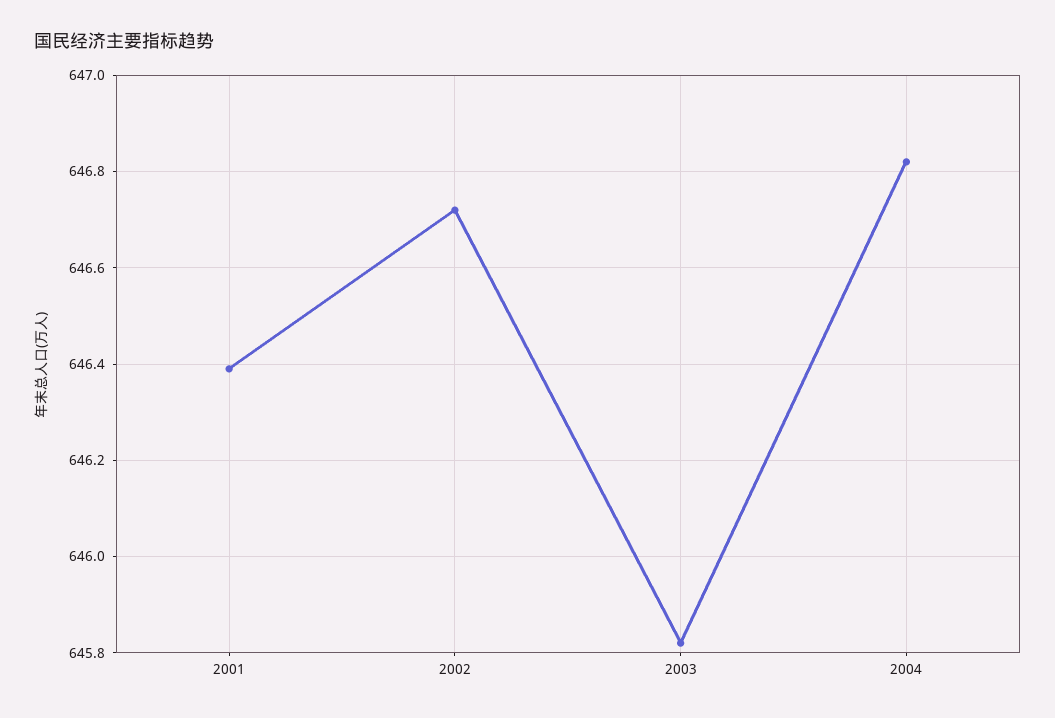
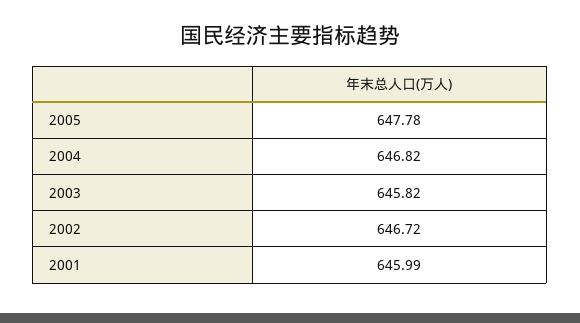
2001: 646.4 -> 645.99
2005: none -> 647.78

